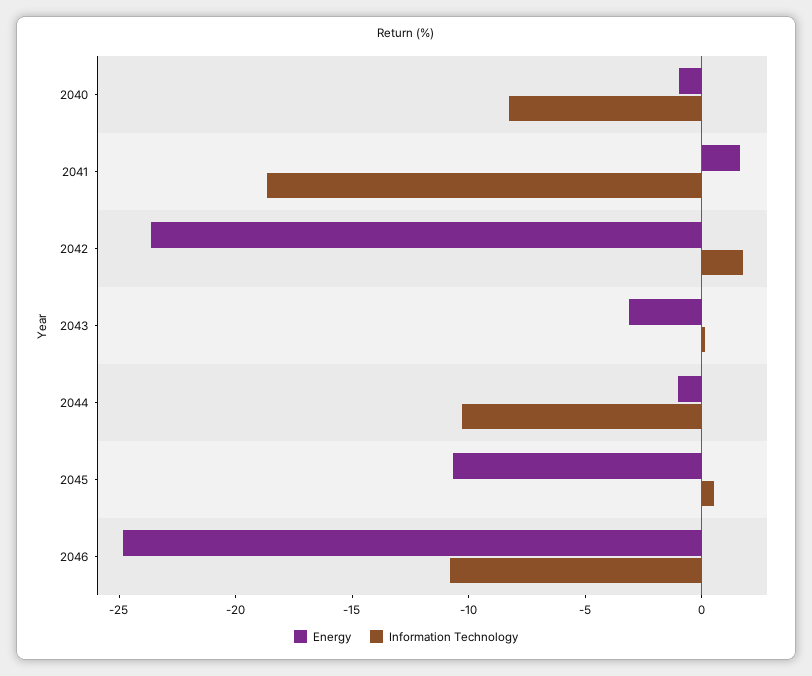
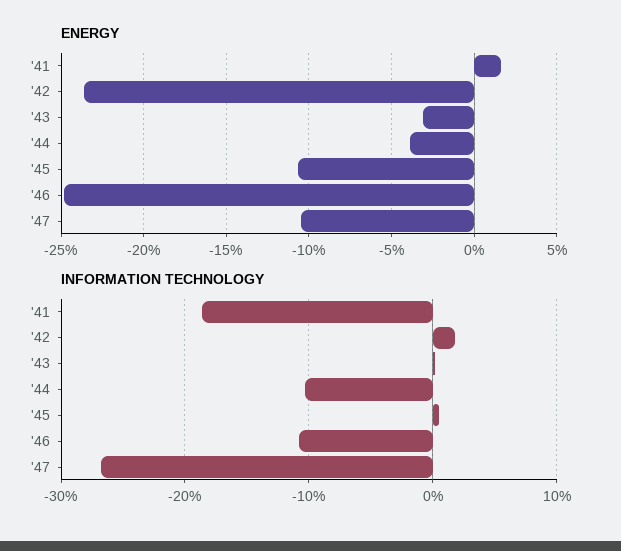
Energy, 2040: -1 -> none
Information Technology, 2040: -8 -> none
Energy, 2044: -1 -> -4
Energy, '47: none -> -10.5
Information Technology, '47: none -> -27

